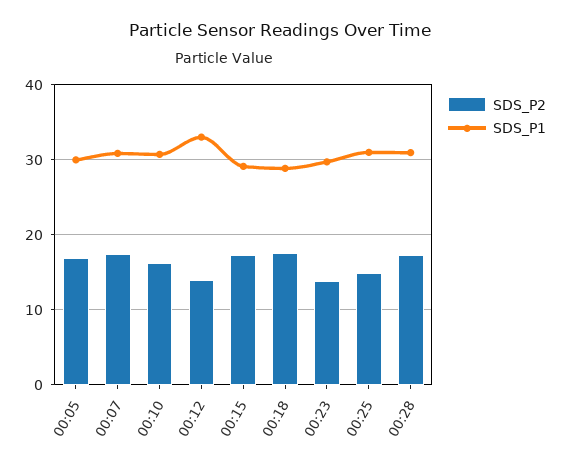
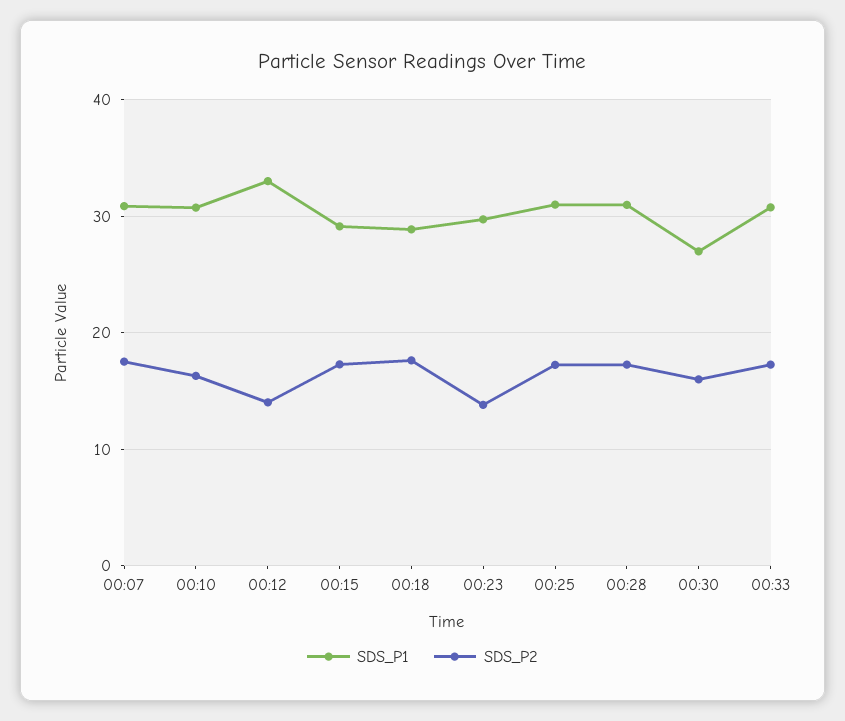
SDS_P2, 00:05: 17 -> none
SDS_P1, 00:05: 30 -> none
SDS_P2, 00:25: 15 -> 17
SDS_P1, 00:30: none -> 27
SDS_P2, 00:30: none -> 16
SDS_P1, 00:33: none -> 31
SDS_P2, 00:33: none -> 17

